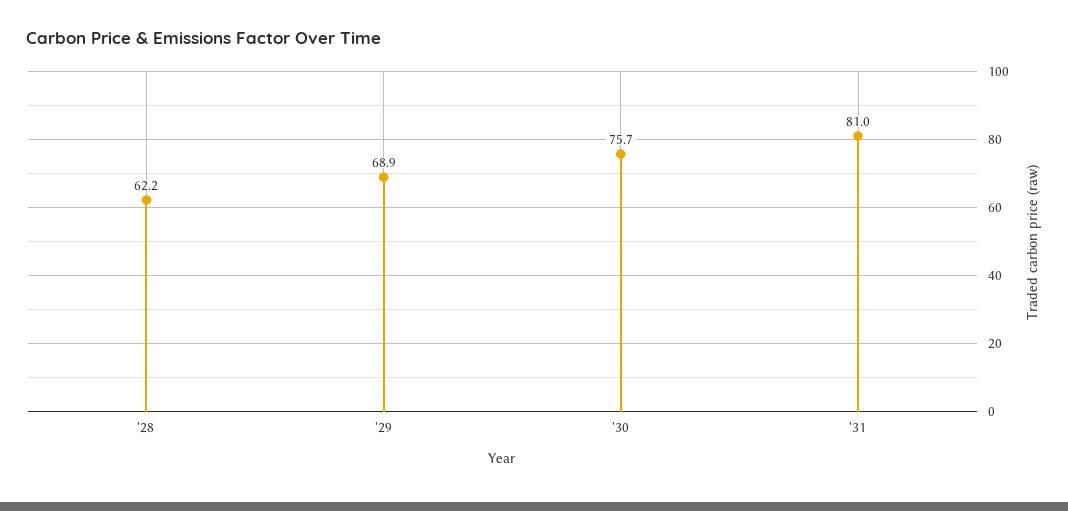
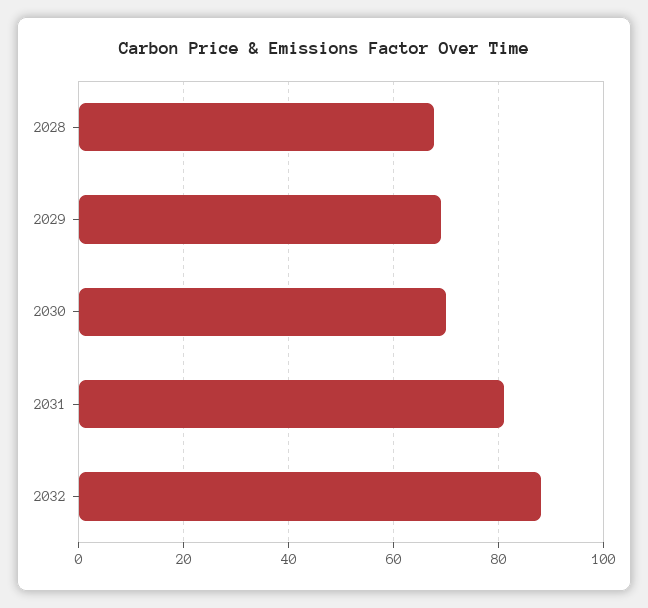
'28: 62.2 -> 68
'30: 75.7 -> 70
2032: none -> 88

